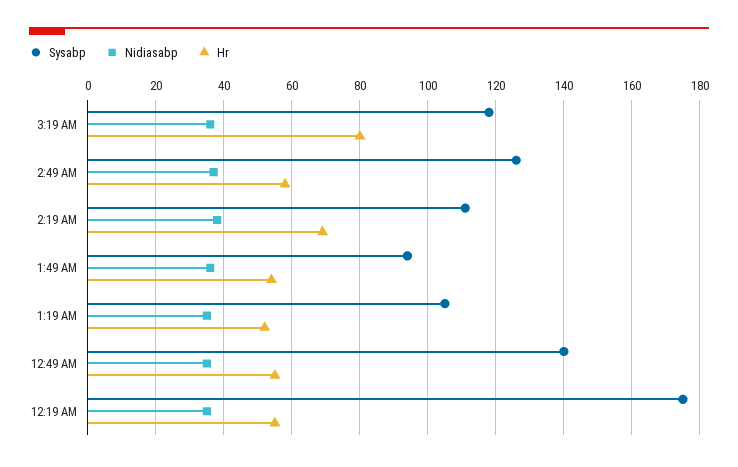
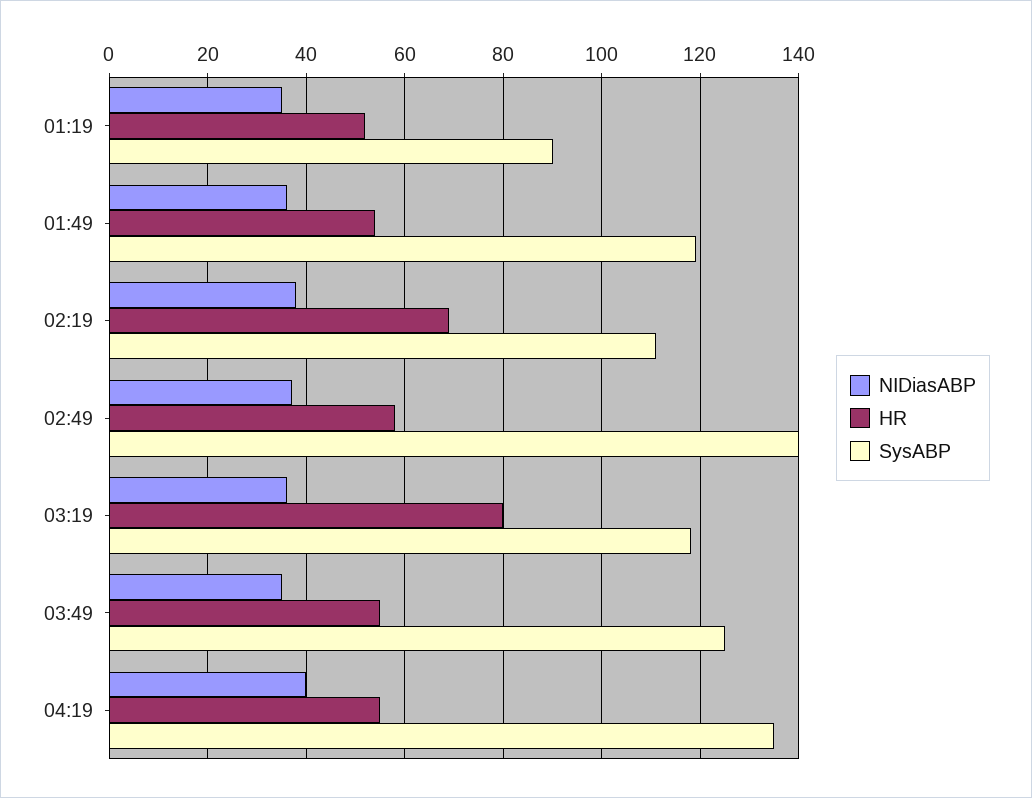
Sysabp, 2:49 AM: 125 -> 140
Sysabp, 1:49 AM: 95 -> 120
Sysabp, 1:19 AM: 105 -> 90
Sysabp, 12:49 AM: 140 -> none
Nidiasabp, 12:49 AM: 35 -> none
Hr, 12:49 AM: 55 -> none
Sysabp, 12:19 AM: 175 -> none
Nidiasabp, 12:19 AM: 35 -> none
Hr, 12:19 AM: 55 -> none
Nidiasabp, 03:49: none -> 35
Hr, 03:49: none -> 55
Sysabp, 03:49: none -> 125
Nidiasabp, 04:19: none -> 40
Hr, 04:19: none -> 55
Sysabp, 04:19: none -> 135

